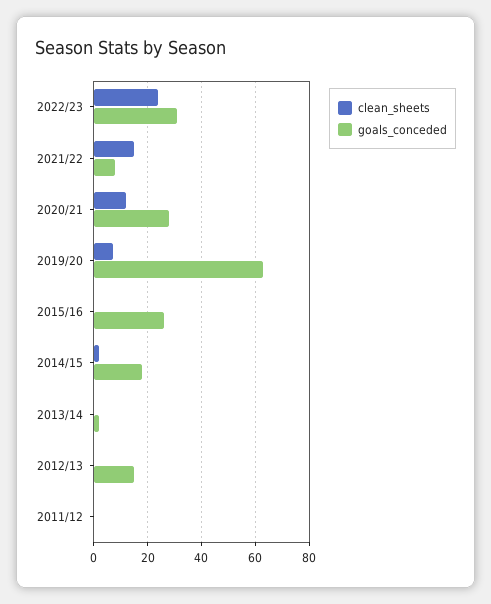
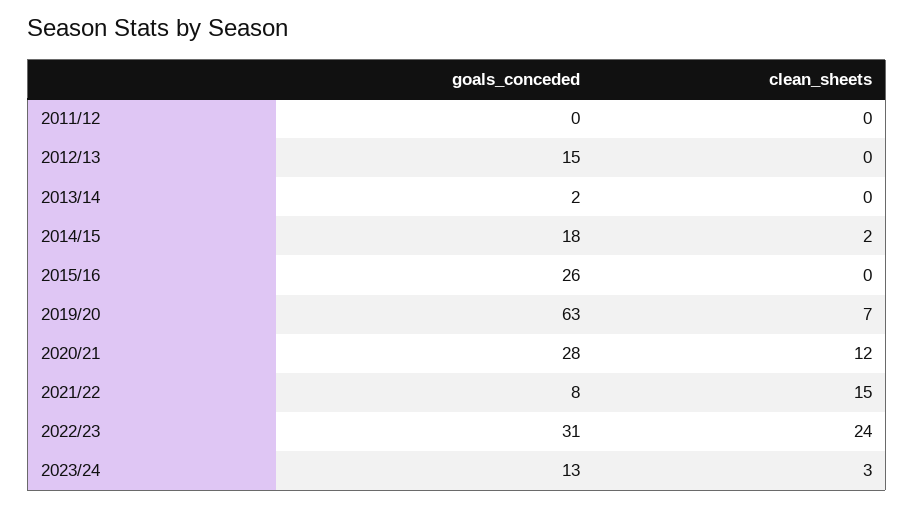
goals_conceded, 2023/24: none -> 13
clean_sheets, 2023/24: none -> 3

